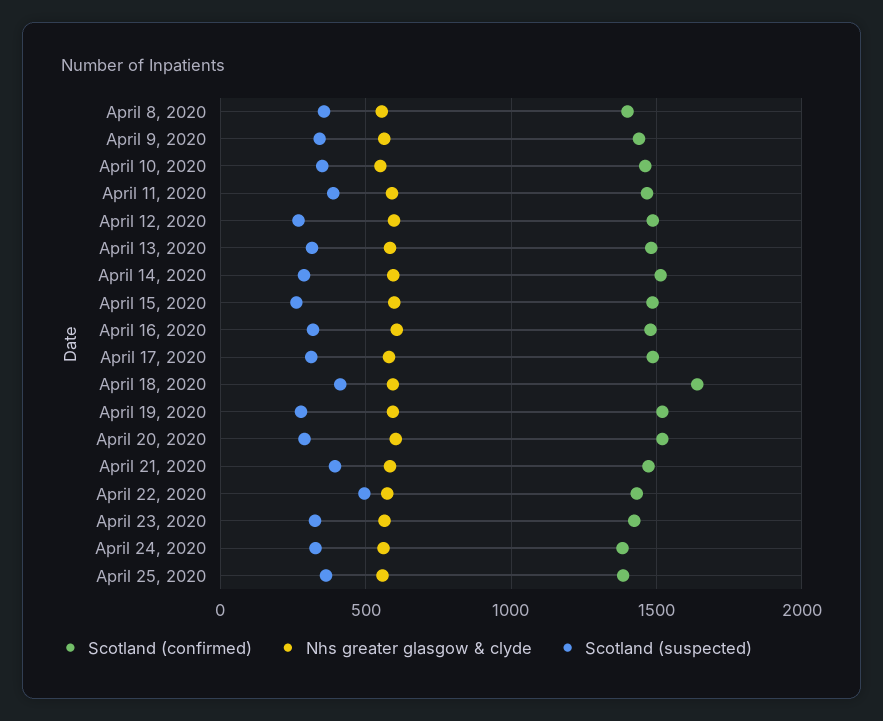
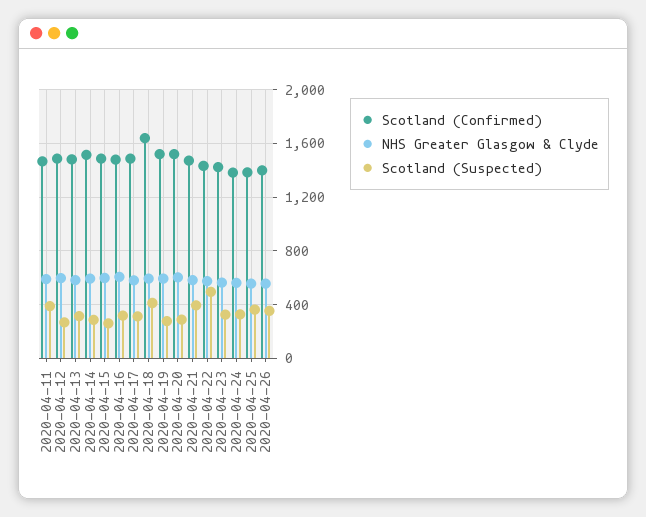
Scotland (confirmed), April 8, 2020: 1400 -> none
Nhs greater glasgow & clyde, April 8, 2020: 550 -> none
Scotland (suspected), April 8, 2020: 350 -> none
Scotland (confirmed), April 9, 2020: 1450 -> none
Nhs greater glasgow & clyde, April 9, 2020: 550 -> none
Scotland (suspected), April 9, 2020: 350 -> none
Scotland (confirmed), April 10, 2020: 1450 -> none
Nhs greater glasgow & clyde, April 10, 2020: 550 -> none
Scotland (suspected), April 10, 2020: 350 -> none
Scotland (confirmed), 2020-04-26: none -> 1400
Nhs greater glasgow & clyde, 2020-04-26: none -> 550
Scotland (suspected), 2020-04-26: none -> 350

